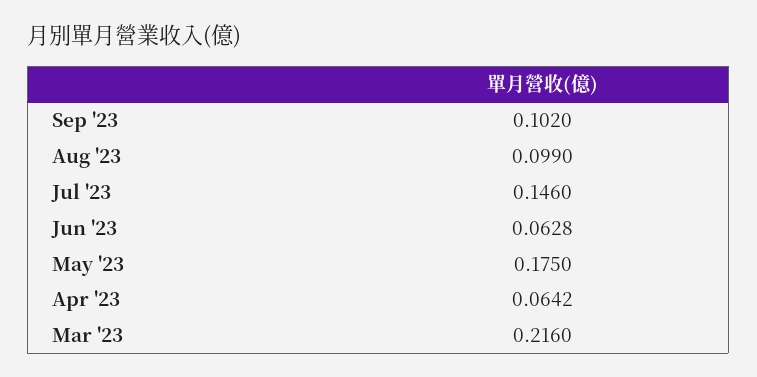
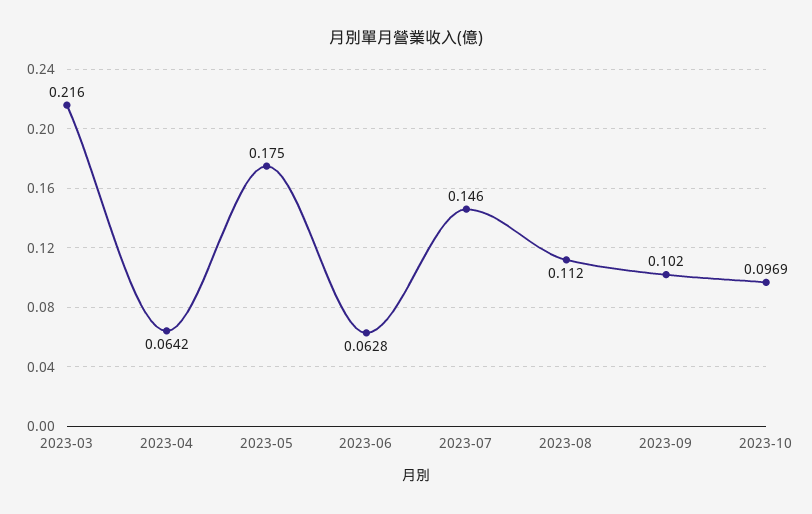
Aug '23: 0.099 -> 0.112
2023-10: none -> 0.0969

